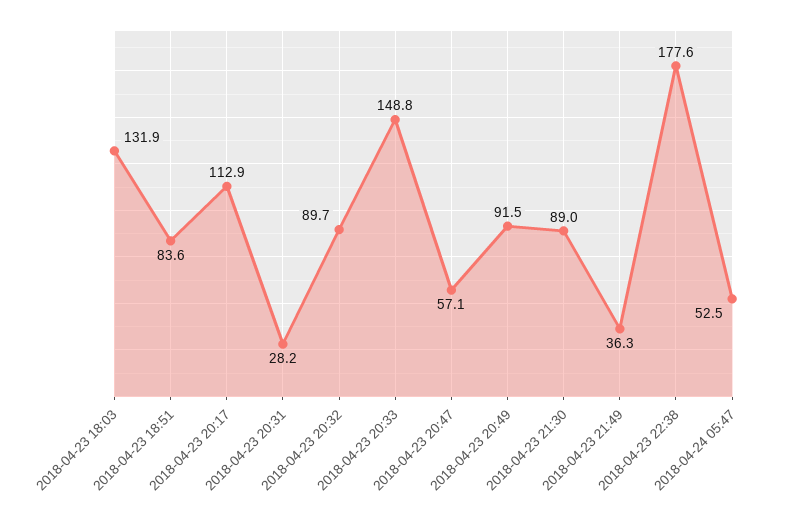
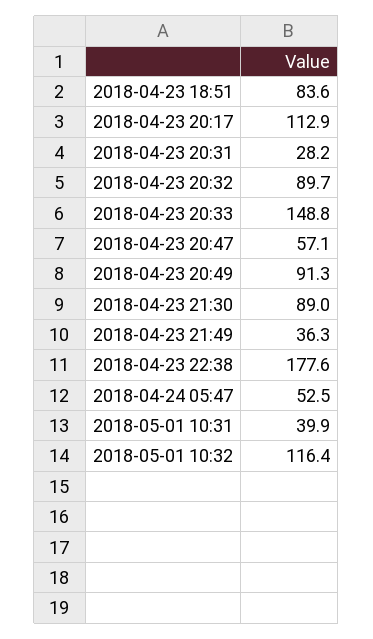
2018-04-23 18:03: 131.9 -> none
2018-04-23 20:49: 91.5 -> 91.3
2018-05-01 10:31: none -> 39.9
2018-05-01 10:32: none -> 116.4

